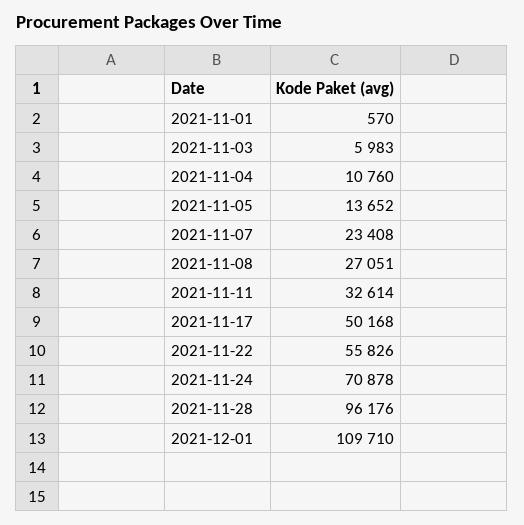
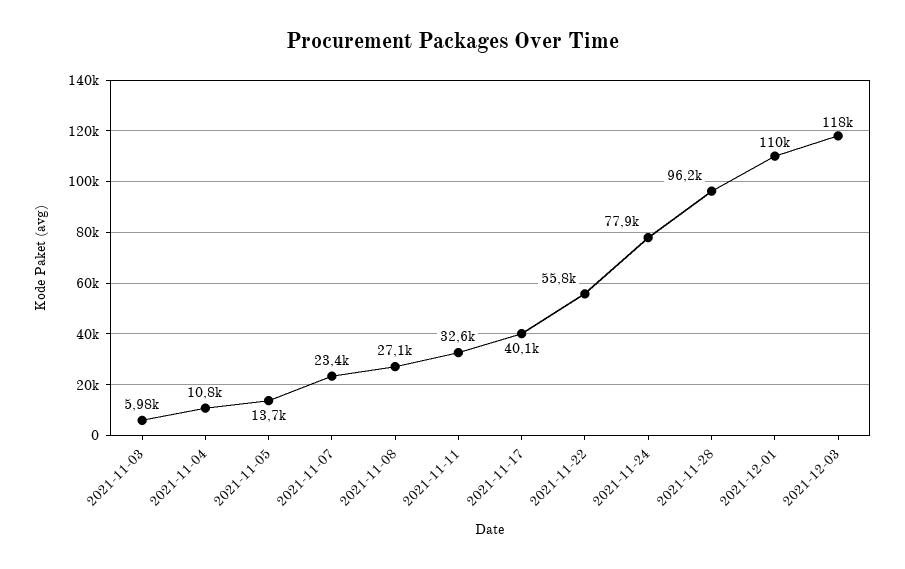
2021-11-01: 570 -> none
2021-11-17: 50168 -> 40100
2021-11-24: 70878 -> 77900
2021-12-03: none -> 118000

